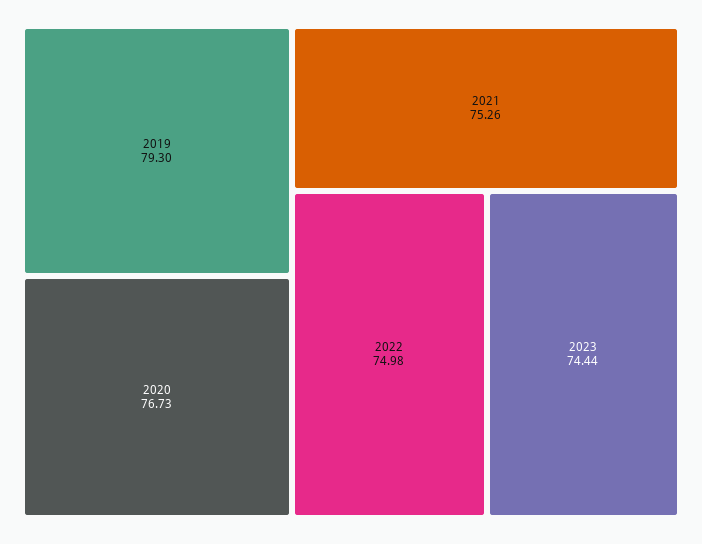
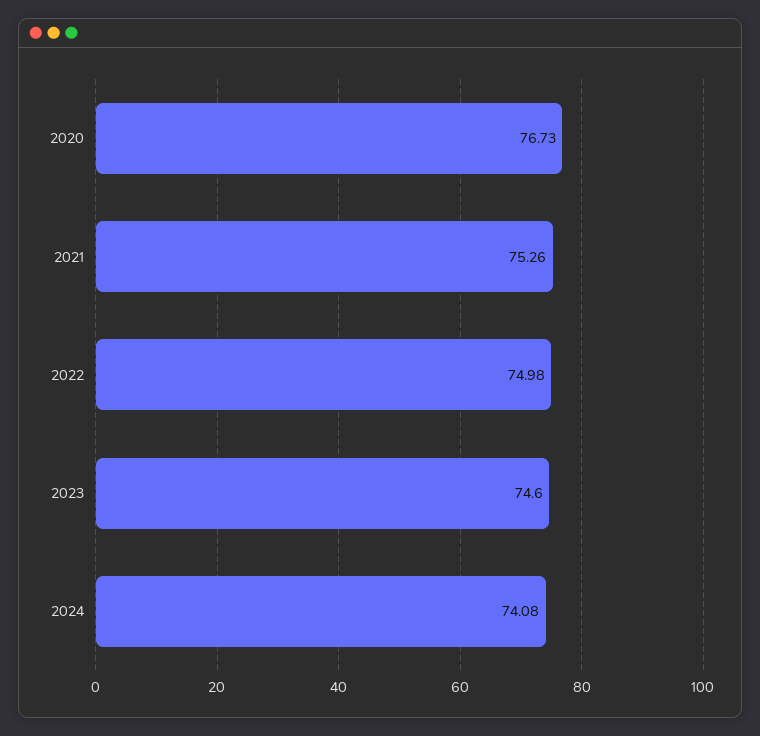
2019: 79.3 -> none
2023: 74.44 -> 74.6
2024: none -> 74.08

